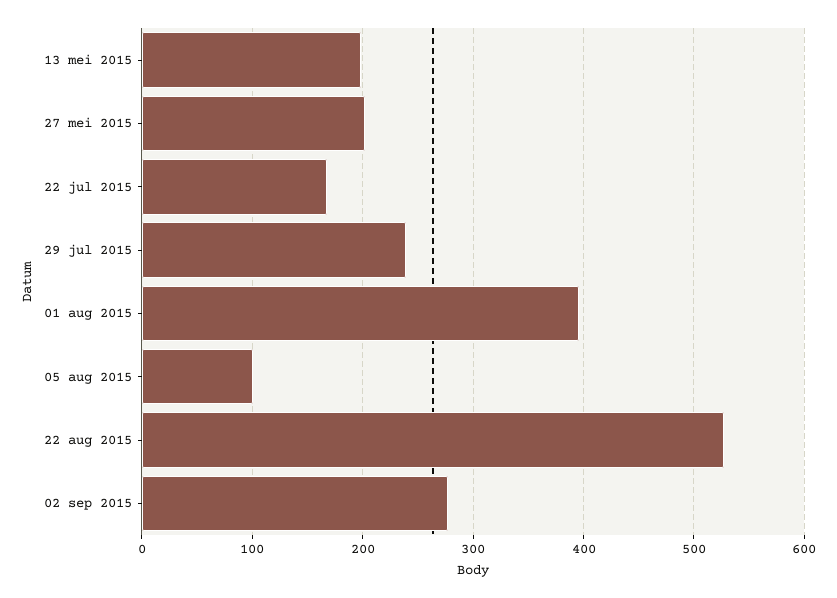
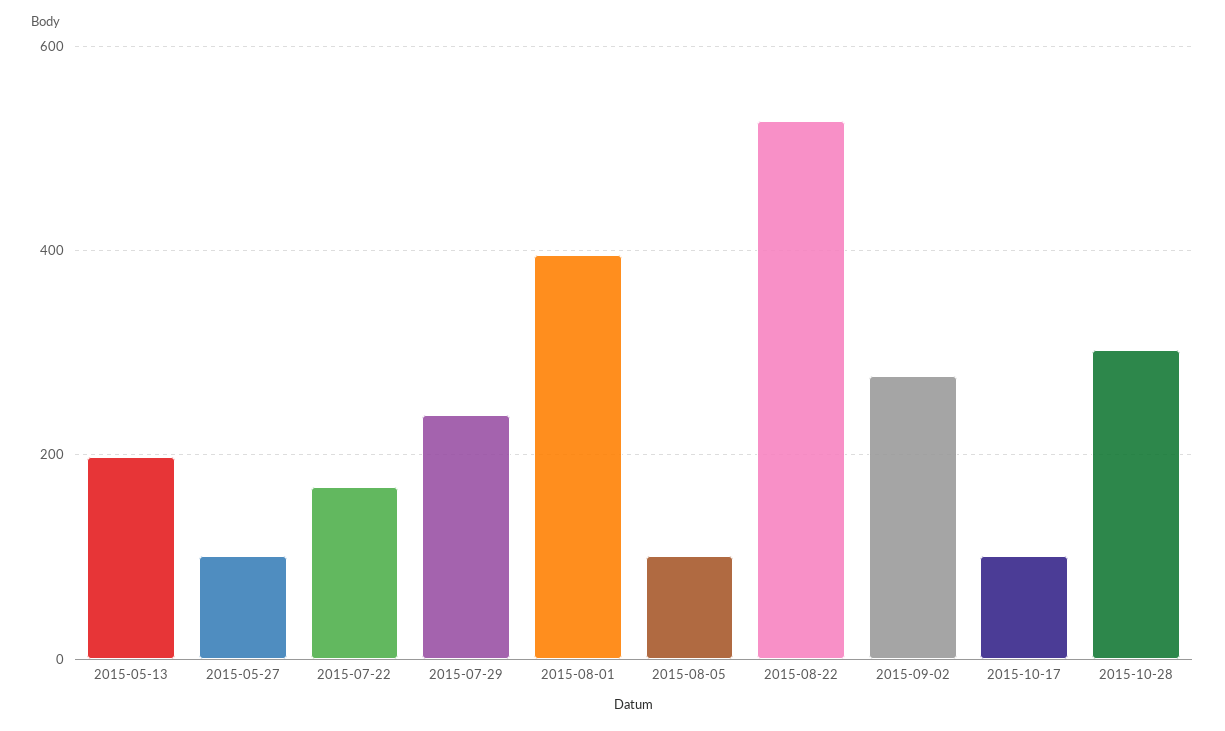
27 mei 2015: 200 -> 100
2015-10-17: none -> 100
2015-10-28: none -> 300

